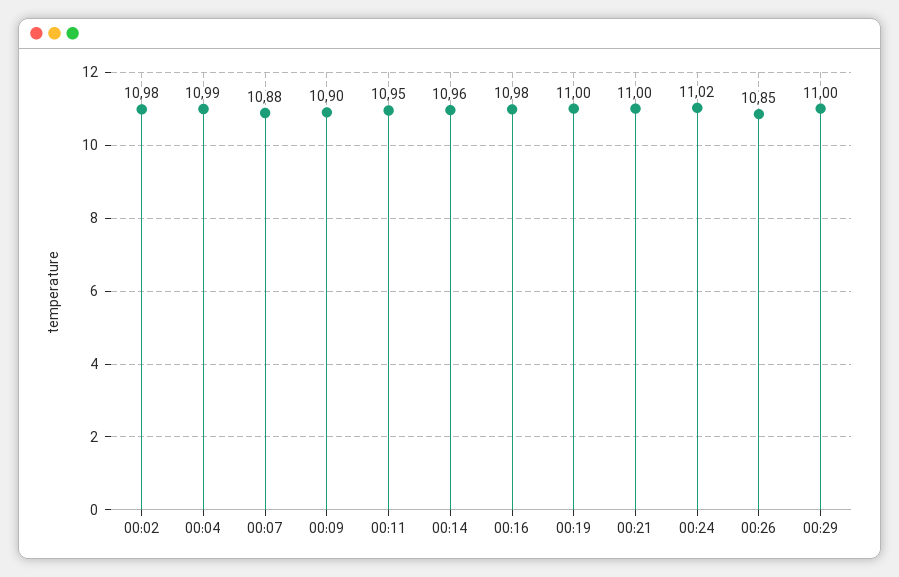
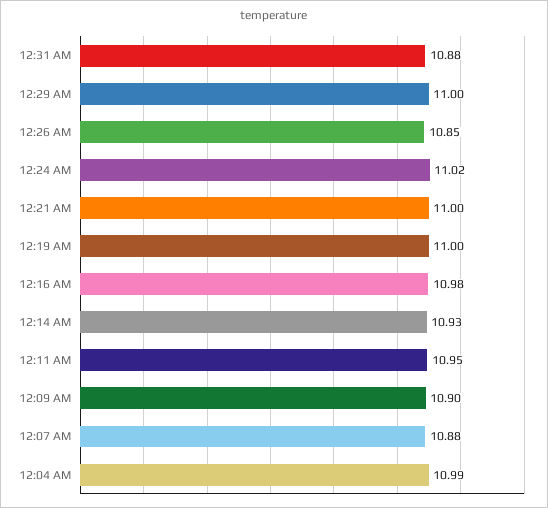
00:02: 10.98 -> none
00:14: 10.96 -> 10.93
12:31 AM: none -> 10.88

